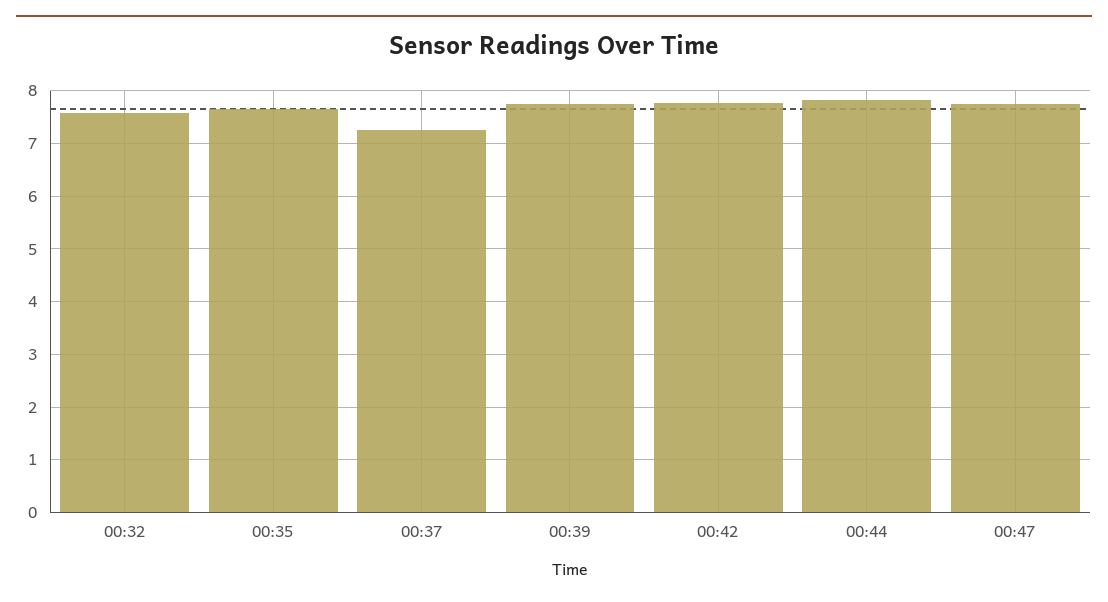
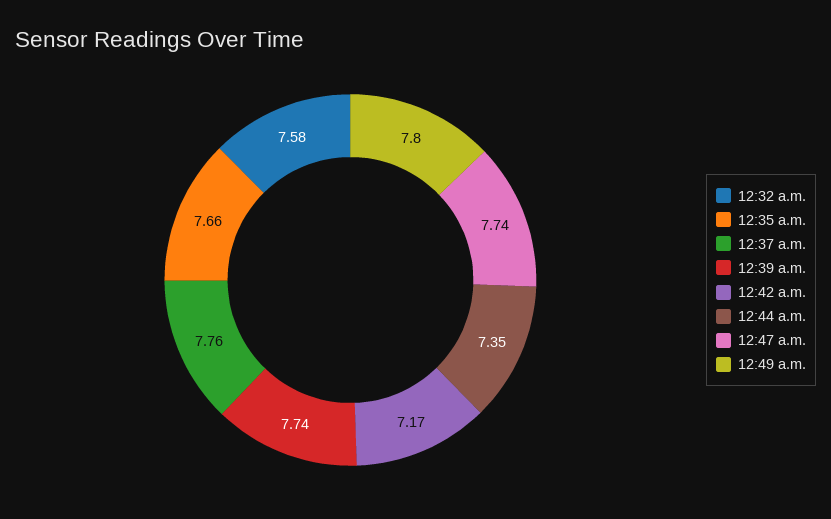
00:37: 7.2 -> 7.76
00:42: 7.8 -> 7.17
00:44: 7.8 -> 7.35
12:49 a.m.: none -> 7.8

